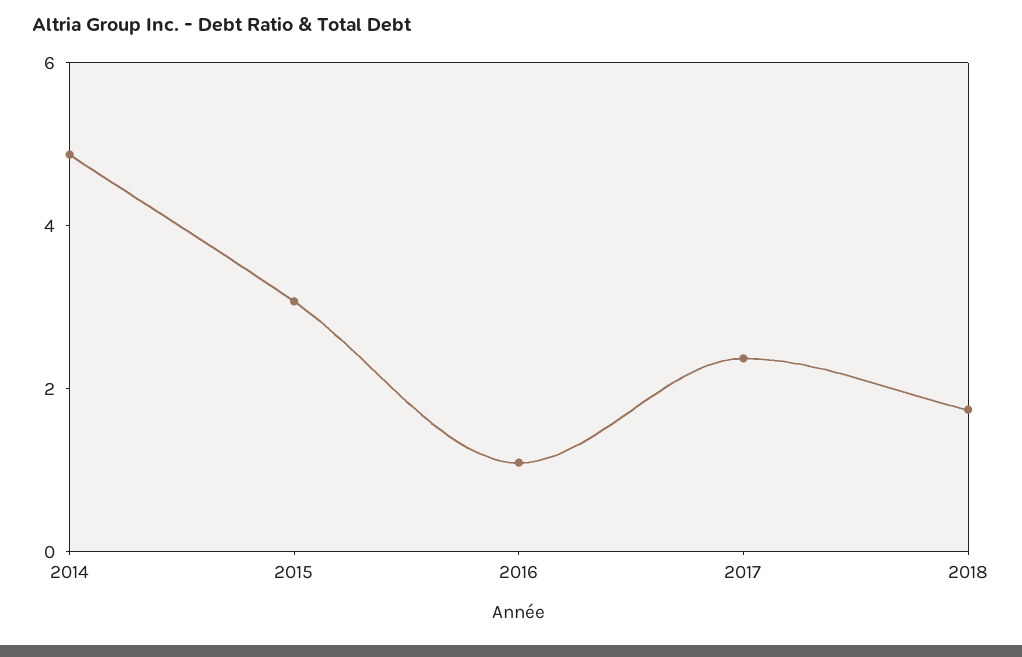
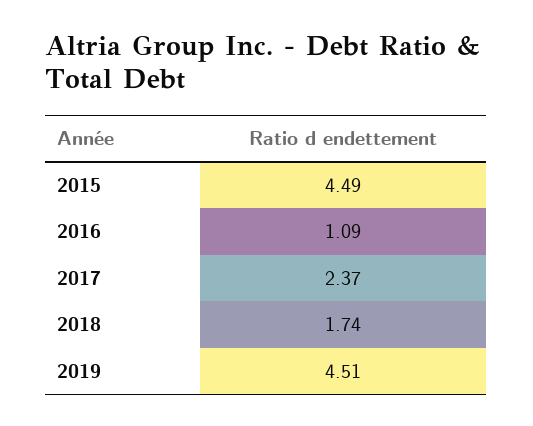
2014: 5 -> none
2015: 3 -> 4.49
2019: none -> 4.51

